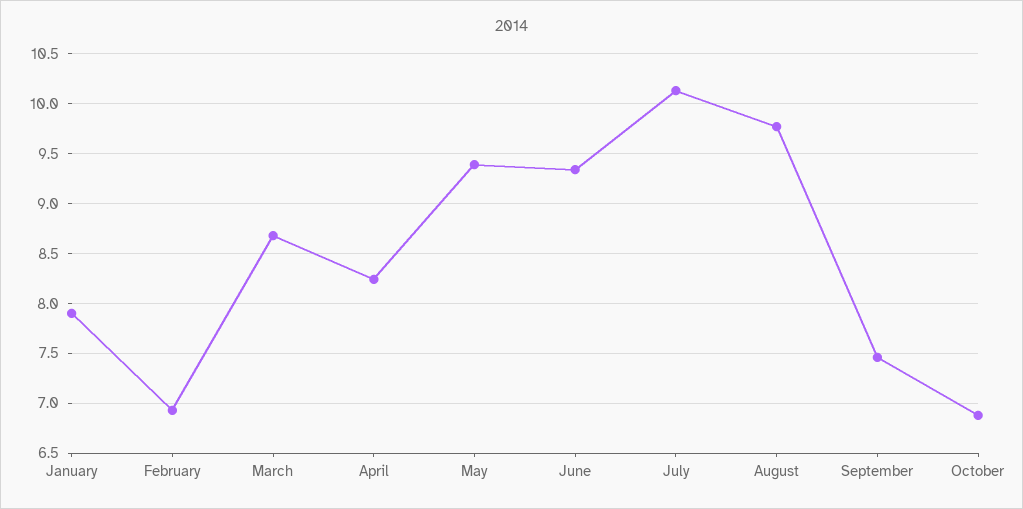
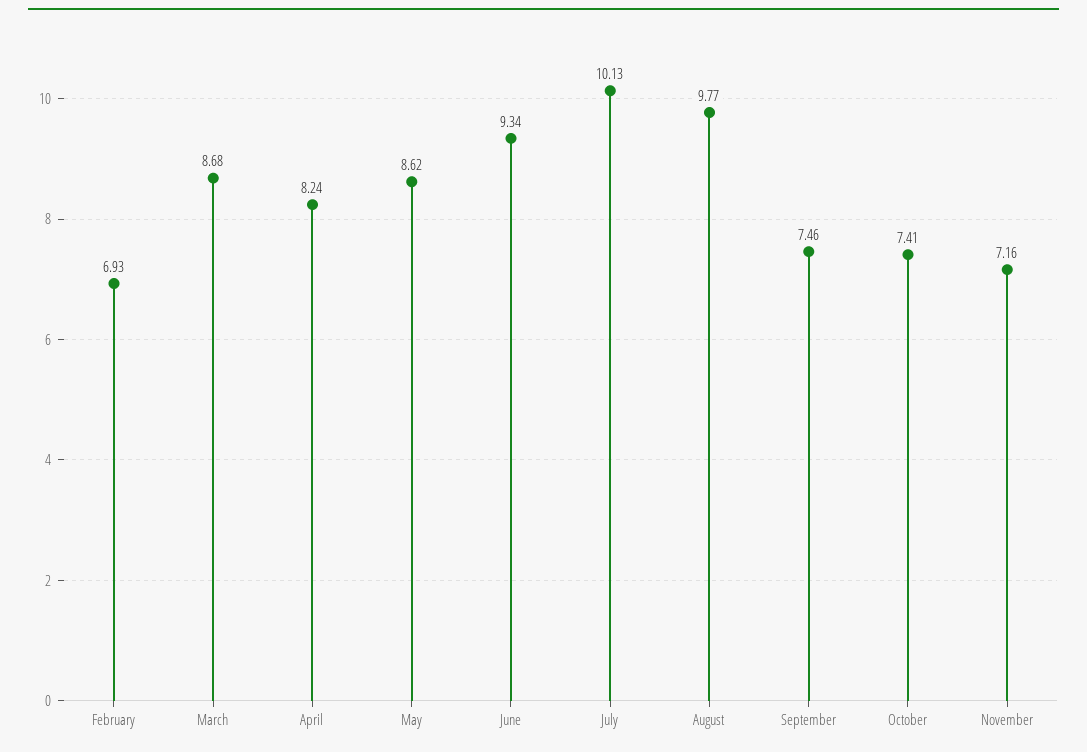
January: 7.9 -> none
May: 9.4 -> 8.62
October: 6.9 -> 7.41
November: none -> 7.16

